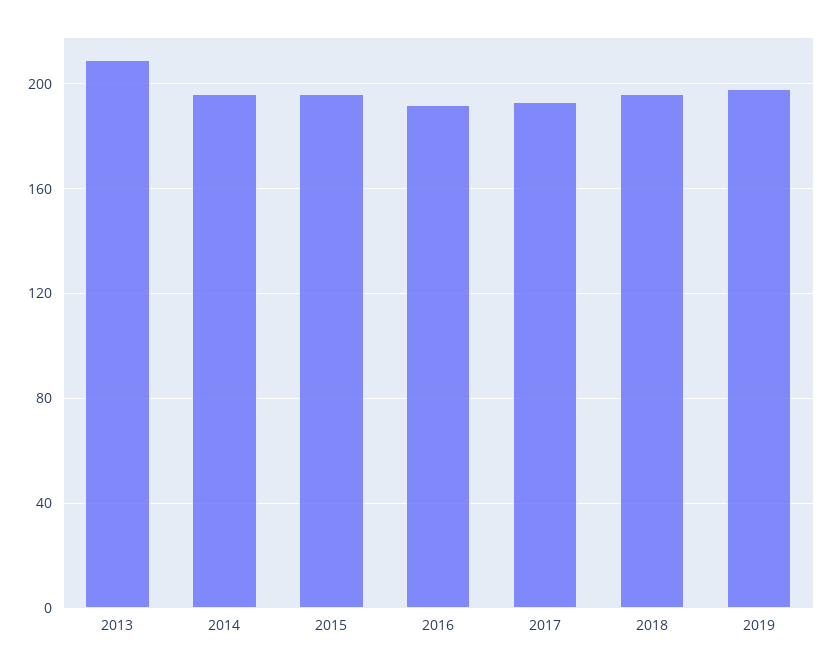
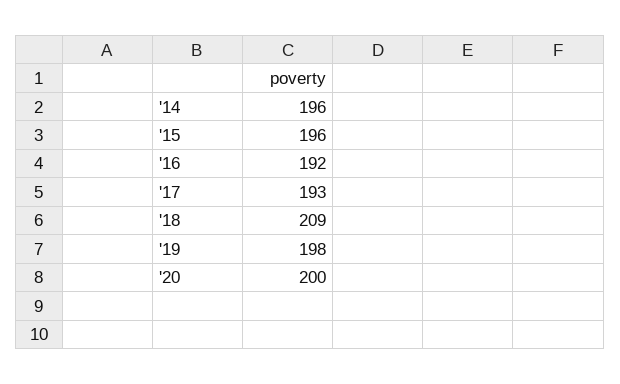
2013: 210 -> none
2018: 195 -> 209
'20: none -> 200

